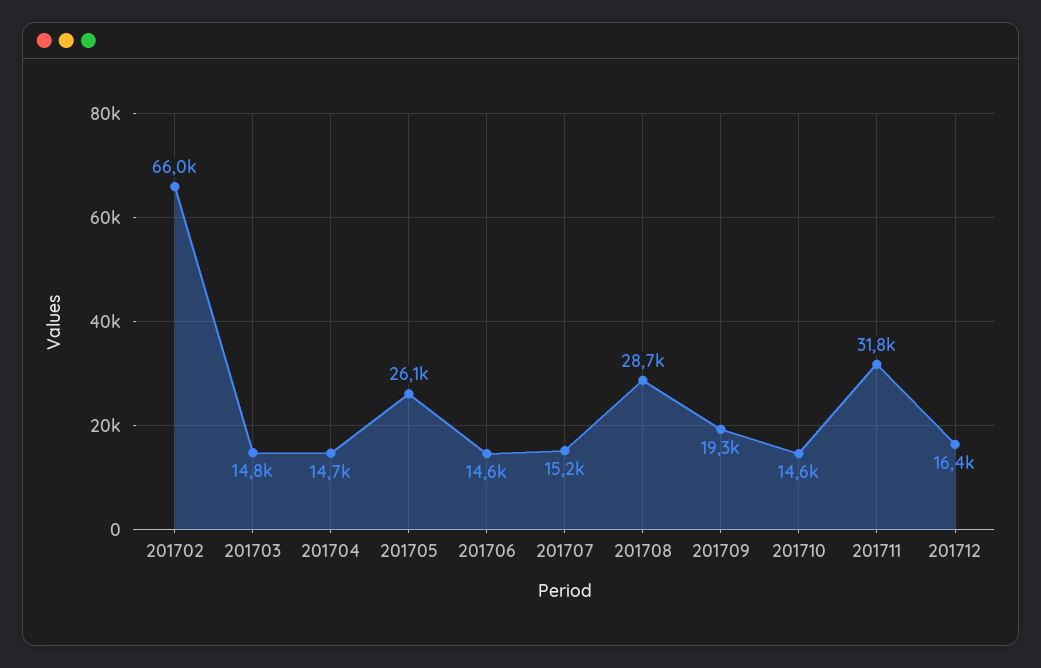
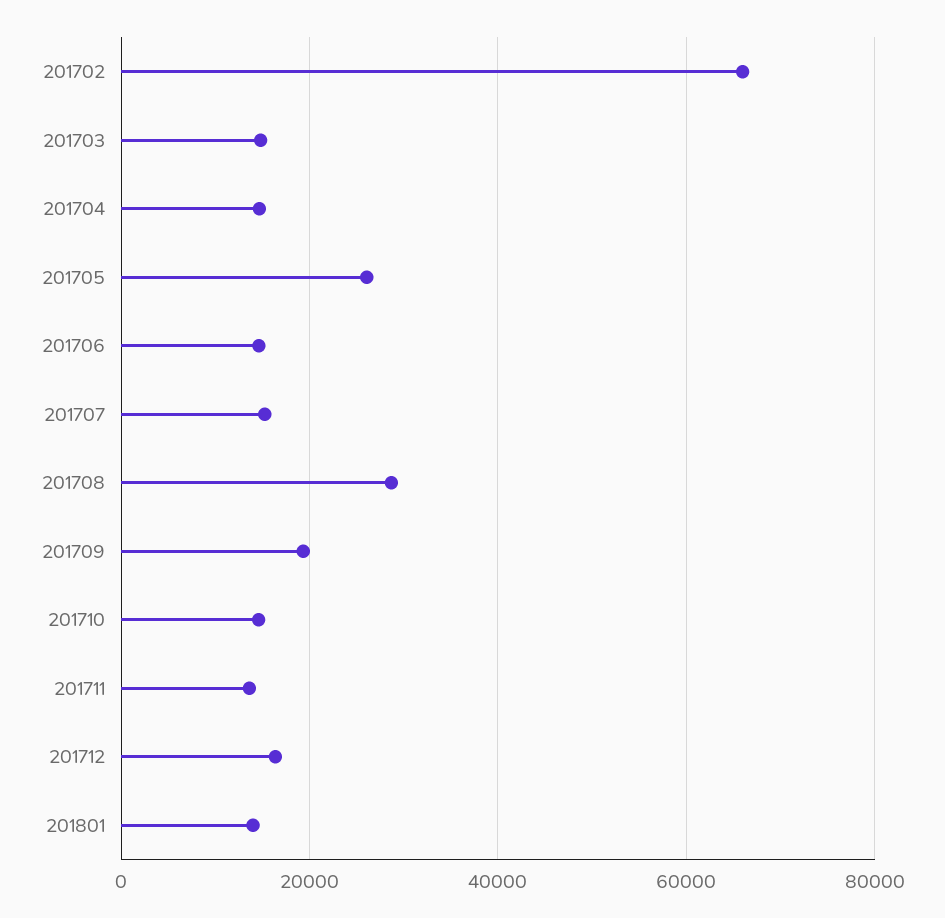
201711: 31800 -> 14000
201801: none -> 14000

